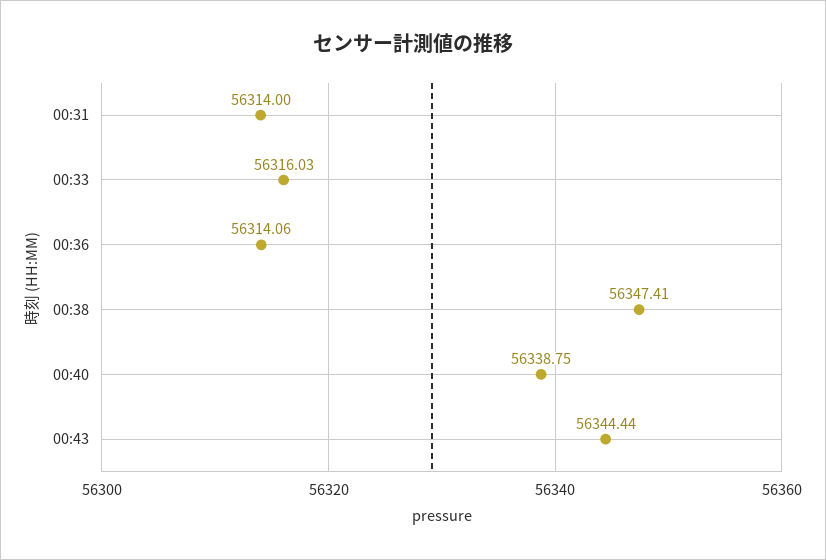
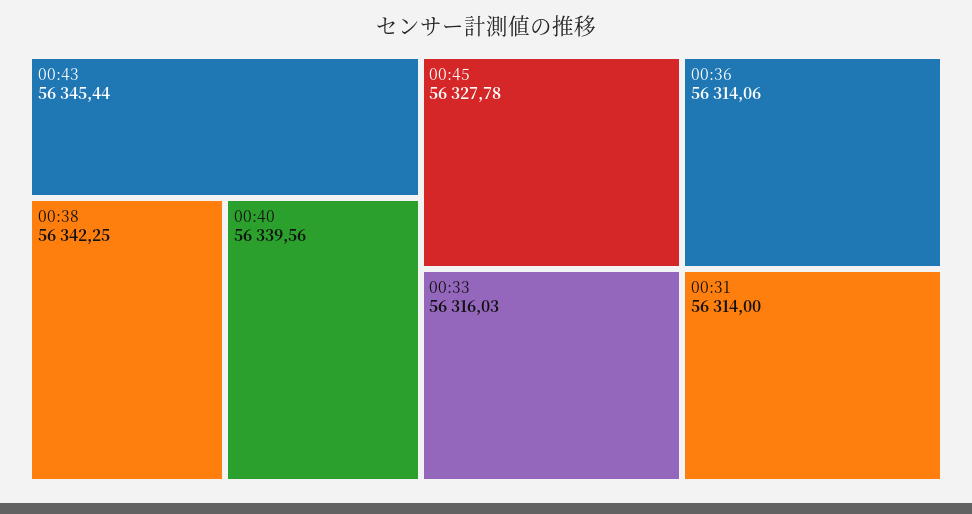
00:38: 56347.41 -> 56342.25
00:40: 56338.75 -> 56339.56
00:43: 56344.44 -> 56345.44
00:45: none -> 56327.78

